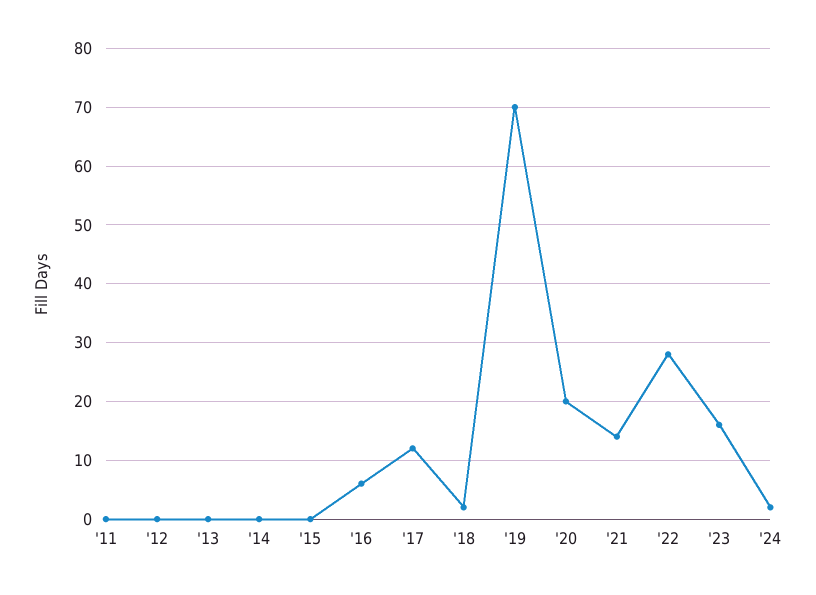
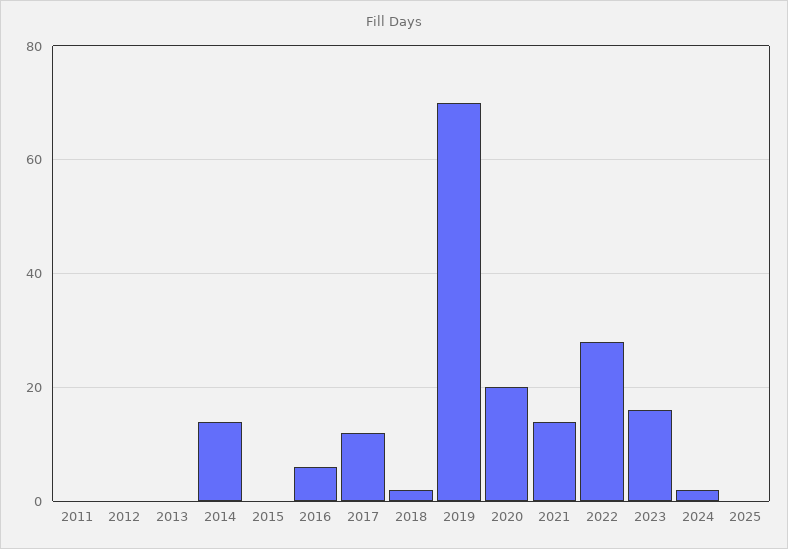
'14: 0 -> 15
2025: none -> 0

